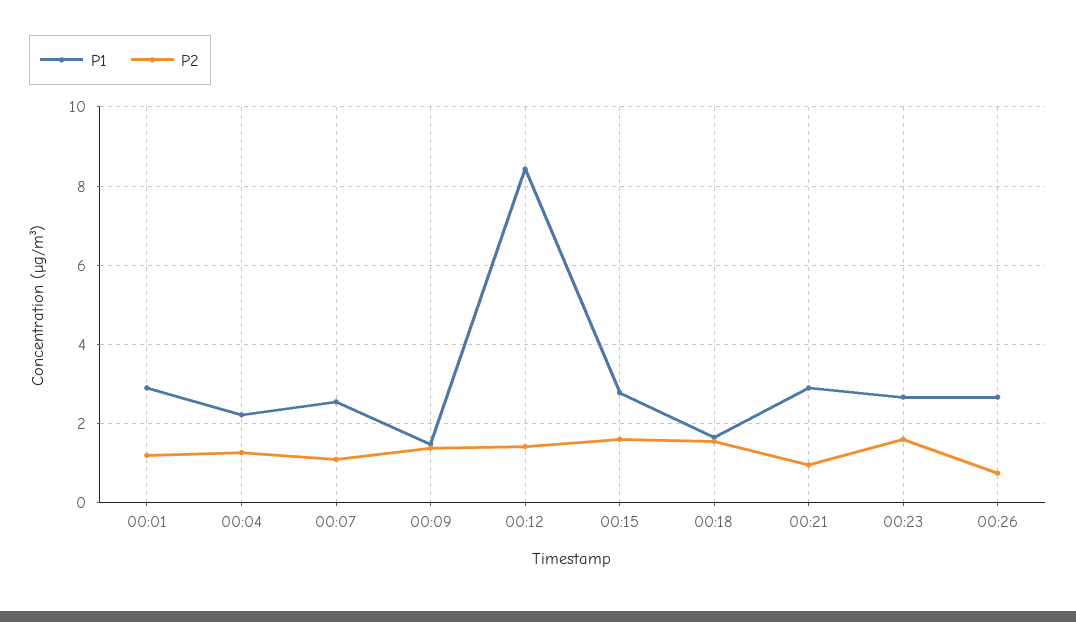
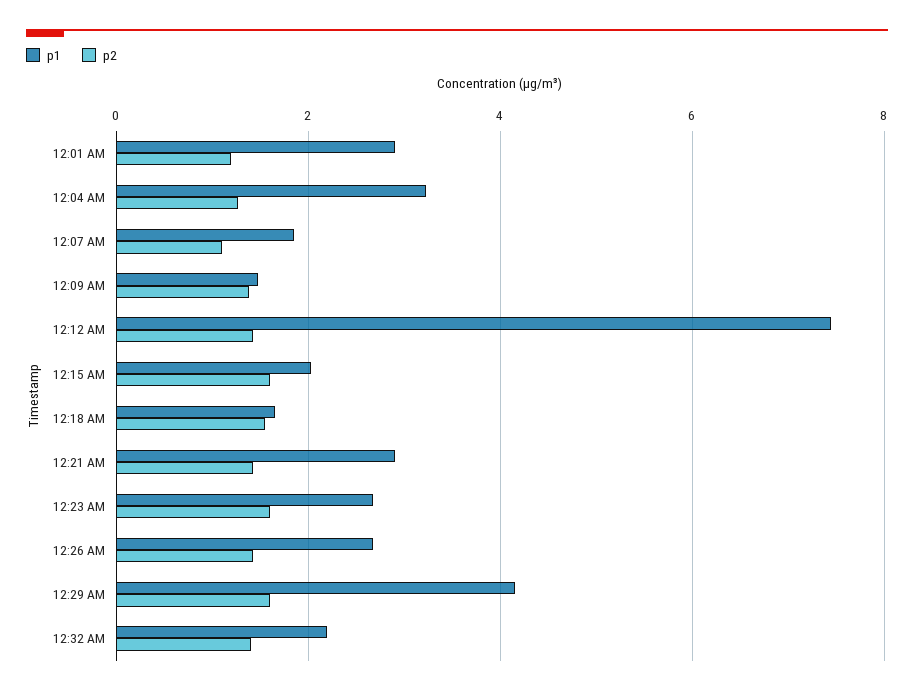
P1, 00:04: 2.2 -> 3.2
P1, 00:07: 2.6 -> 1.8
P1, 00:12: 8.4 -> 7.4
P1, 00:15: 2.8 -> 2
P2, 00:21: 1 -> 1.4
P2, 00:26: 0.8 -> 1.4
P1, 12:29 AM: none -> 4.2
P2, 12:29 AM: none -> 1.6
P1, 12:32 AM: none -> 2.2
P2, 12:32 AM: none -> 1.4

